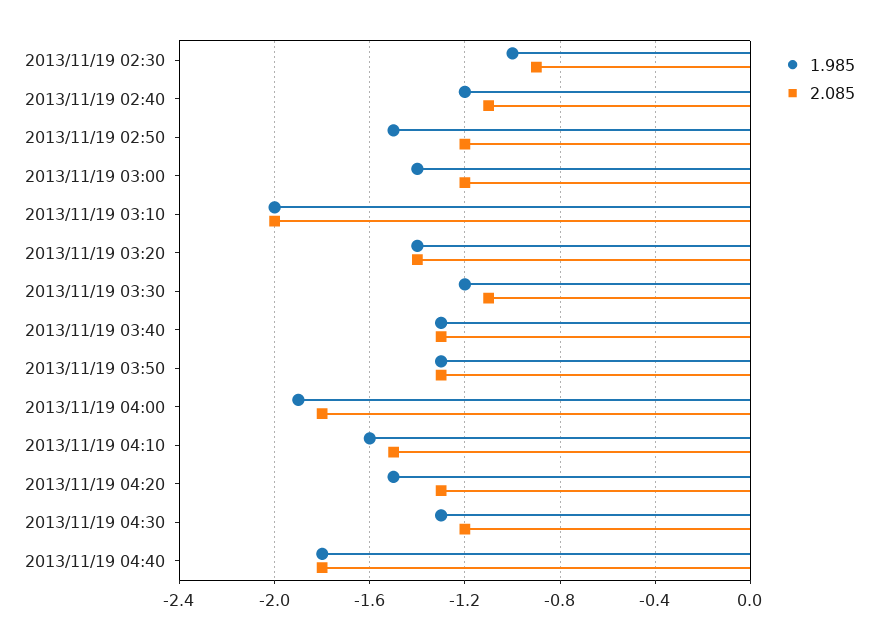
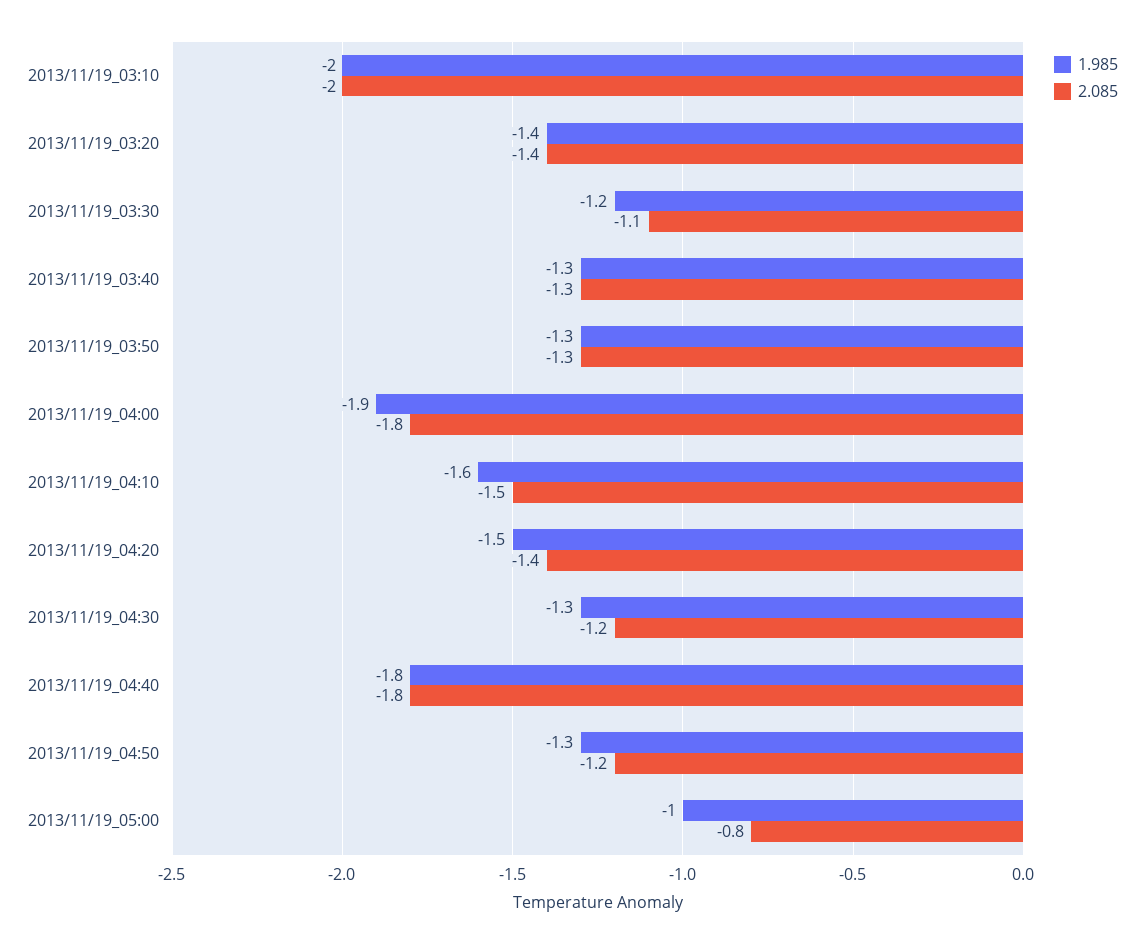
1.985, 2013/11/19 02:30: -1 -> none
2.085, 2013/11/19 02:30: -0.9 -> none
1.985, 2013/11/19 02:40: -1.2 -> none
2.085, 2013/11/19 02:40: -1.1 -> none
1.985, 2013/11/19 02:50: -1.5 -> none
2.085, 2013/11/19 02:50: -1.2 -> none
1.985, 2013/11/19 03:00: -1.4 -> none
2.085, 2013/11/19 03:00: -1.2 -> none
2.085, 2013/11/19 04:20: -1.3 -> -1.4
1.985, 2013/11/19_04:50: none -> -1.3
2.085, 2013/11/19_04:50: none -> -1.2
1.985, 2013/11/19_05:00: none -> -1
2.085, 2013/11/19_05:00: none -> -0.8

